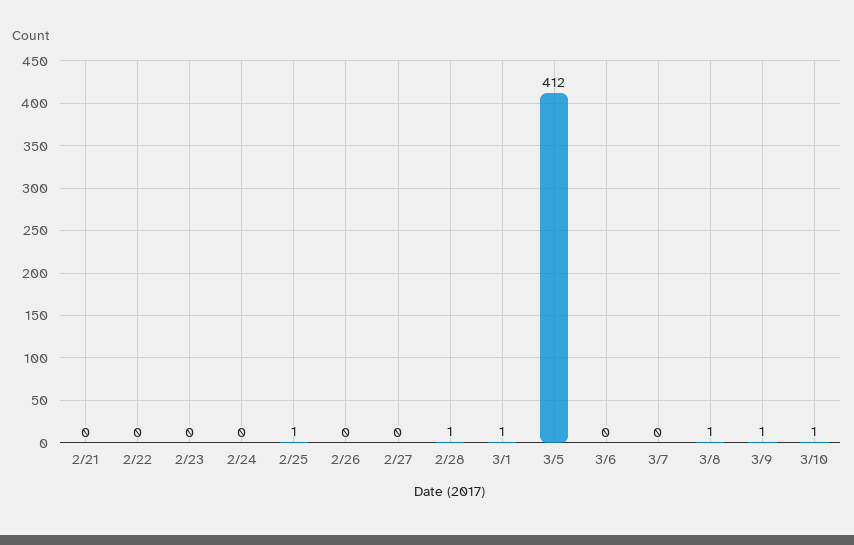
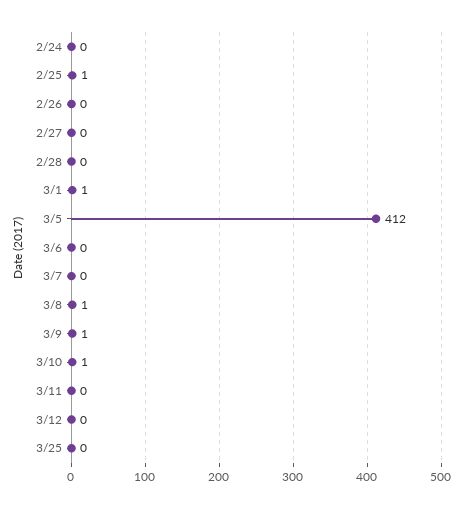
2/21: 0 -> none
2/22: 0 -> none
2/23: 0 -> none
2/28: 1 -> 0
3/11: none -> 0
3/12: none -> 0
3/25: none -> 0

